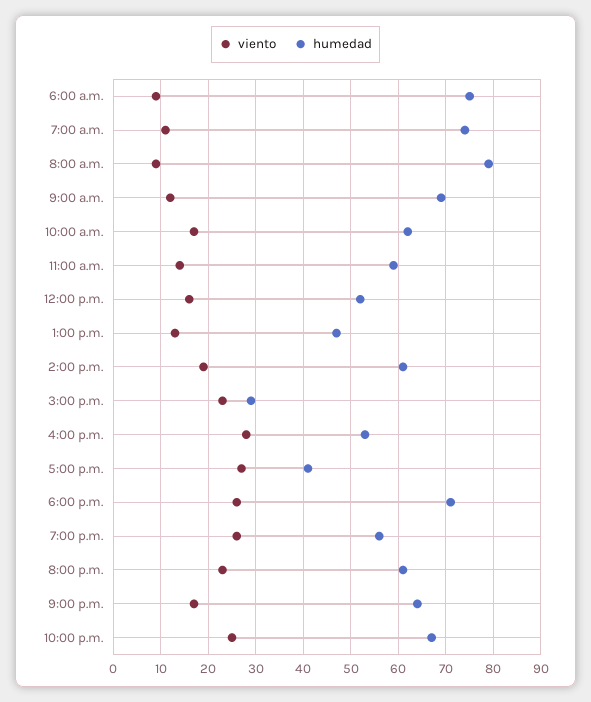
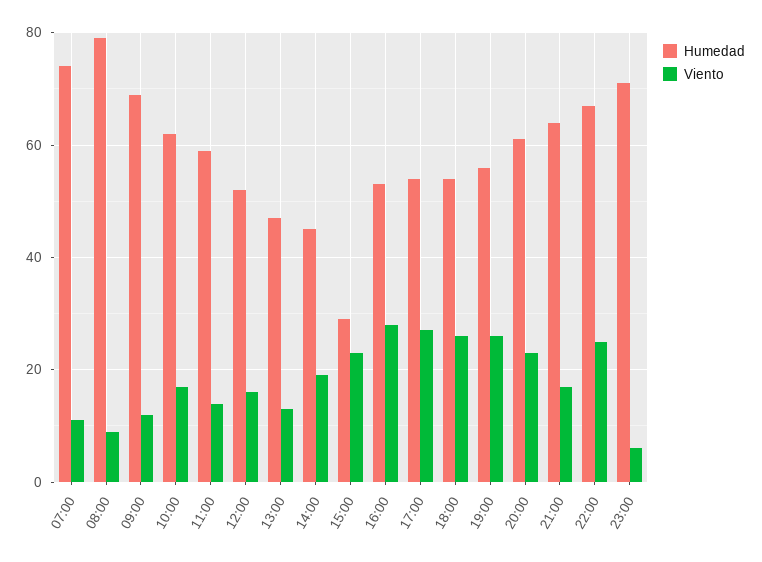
viento, 6:00 a.m.: 10 -> none
humedad, 6:00 a.m.: 75 -> none
humedad, 2:00 p.m.: 60 -> 45
humedad, 5:00 p.m.: 40 -> 55
humedad, 6:00 p.m.: 70 -> 55
humedad, 23:00: none -> 70
viento, 23:00: none -> 5

